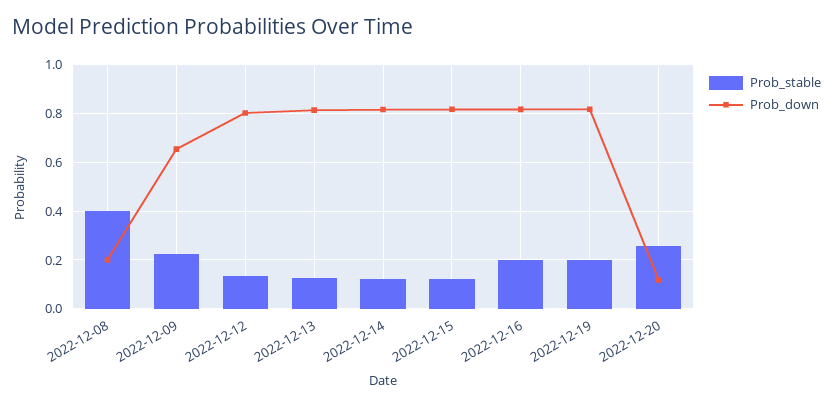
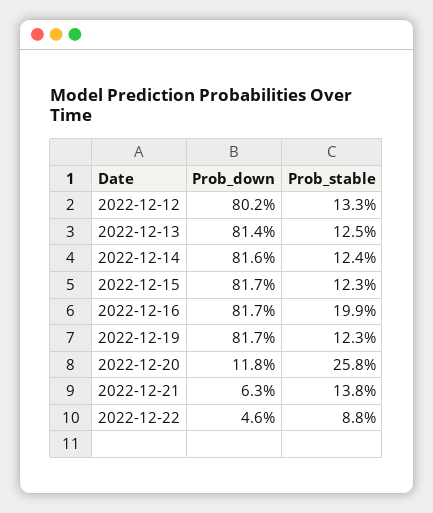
Prob_stable, 2022-12-08: 0.4 -> none
Prob_down, 2022-12-08: 0.2 -> none
Prob_stable, 2022-12-09: 0.225 -> none
Prob_down, 2022-12-09: 0.65 -> none
Prob_stable, 2022-12-19: 0.2 -> 0.123
Prob_down, 2022-12-21: none -> 0.063
Prob_stable, 2022-12-21: none -> 0.138
Prob_down, 2022-12-22: none -> 0.046
Prob_stable, 2022-12-22: none -> 0.088

